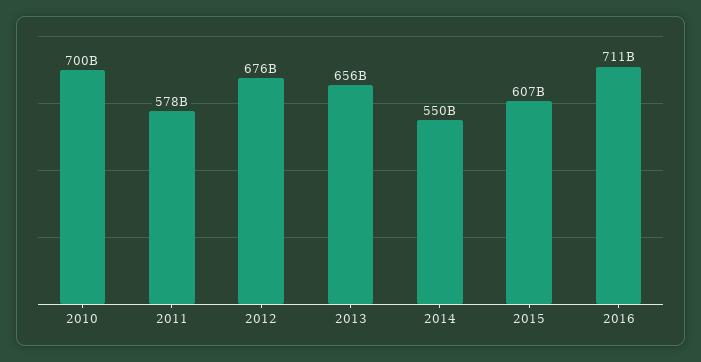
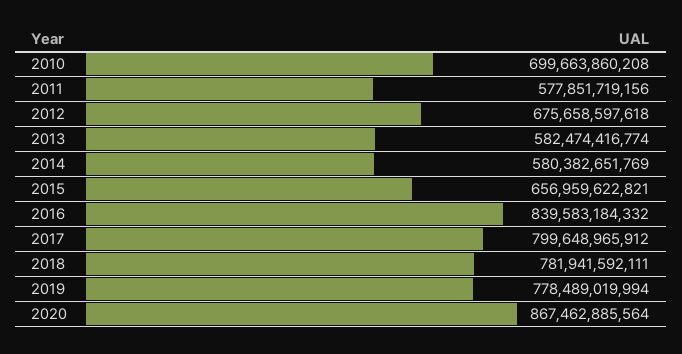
2013: 656000000000 -> 582474416774
2014: 550000000000 -> 580382651769
2015: 607000000000 -> 656959622821
2016: 711000000000 -> 839583184332
2017: none -> 799648965912
2018: none -> 781941592111
2019: none -> 778489019994
2020: none -> 867462885564

